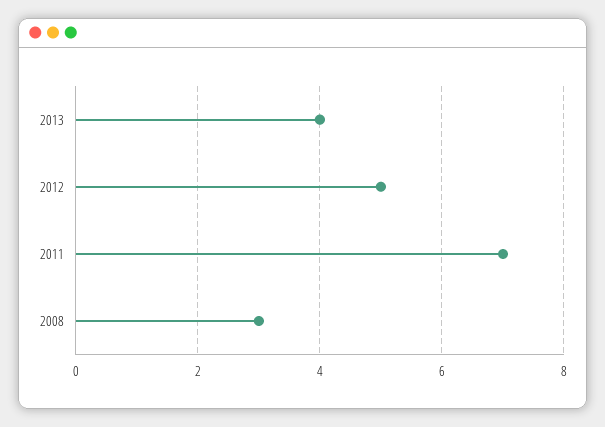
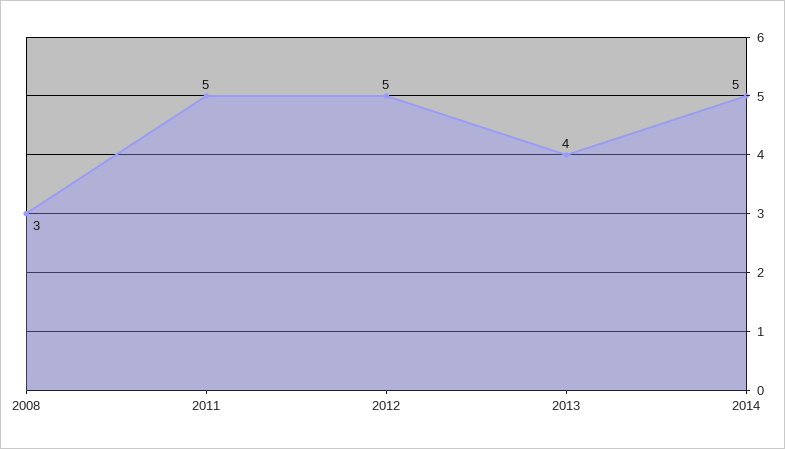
2011: 7 -> 5
2014: none -> 5

